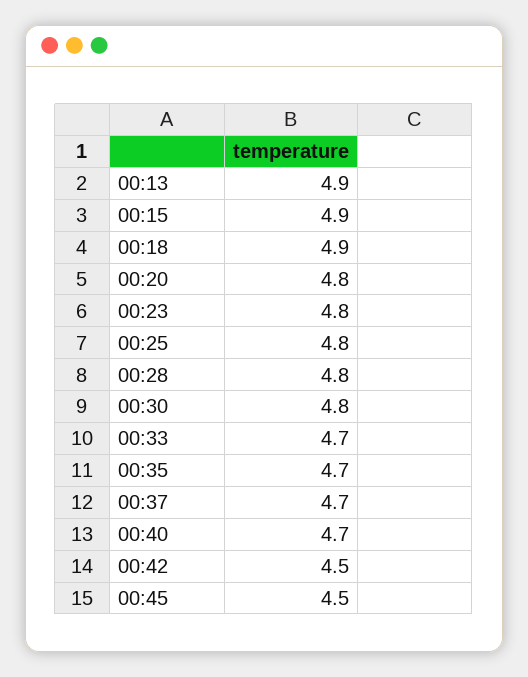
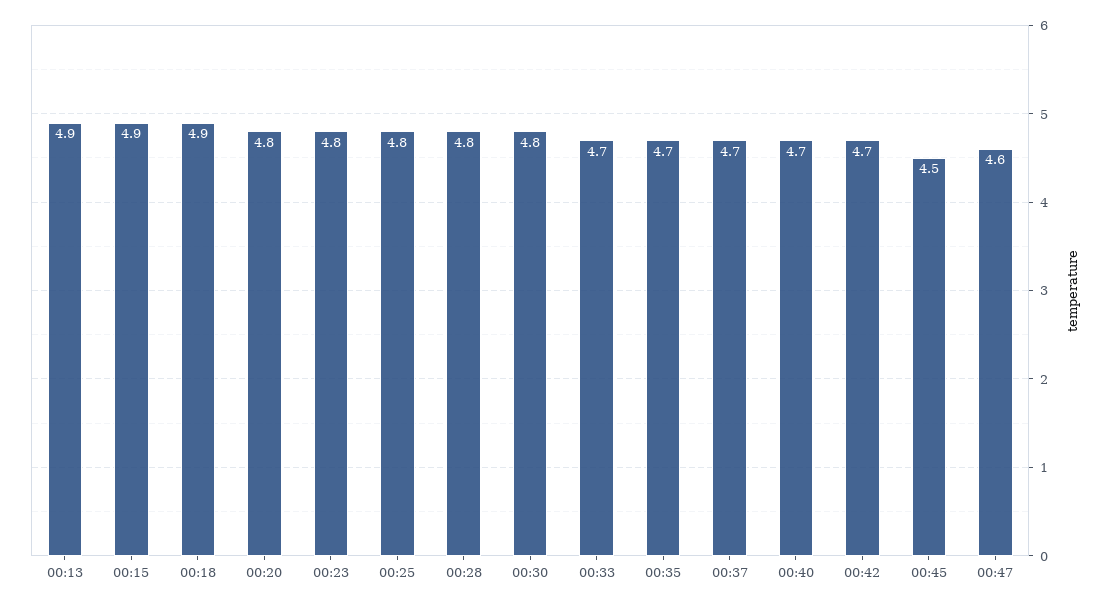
00:42: 4.5 -> 4.7
00:47: none -> 4.6

